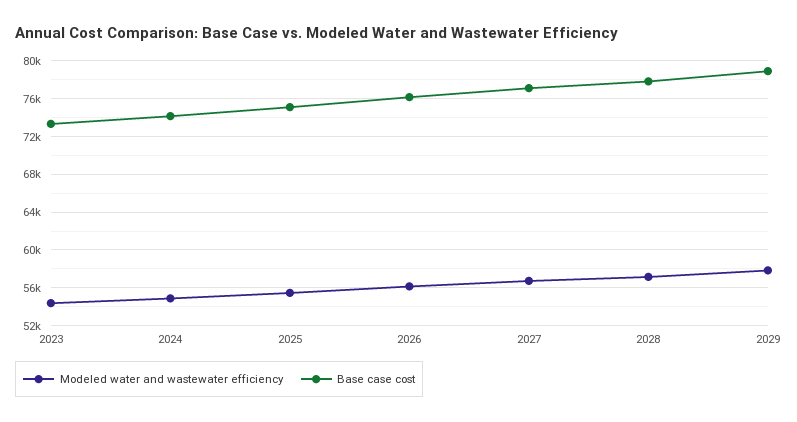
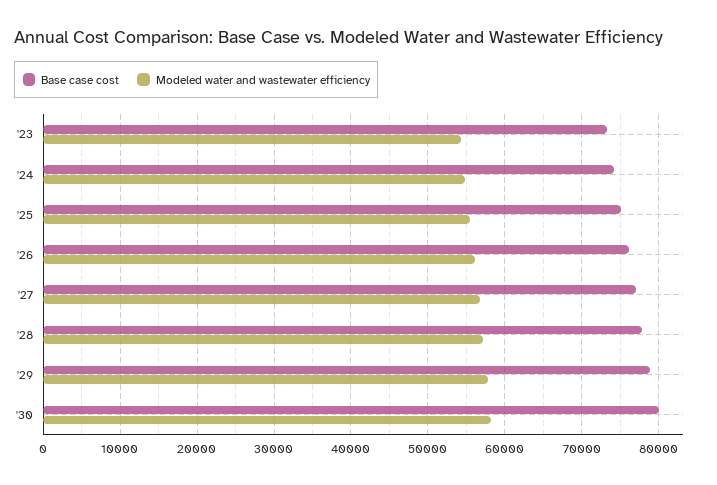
Base case cost, '30: none -> 80000
Modeled water and wastewater efficiency, '30: none -> 58000

